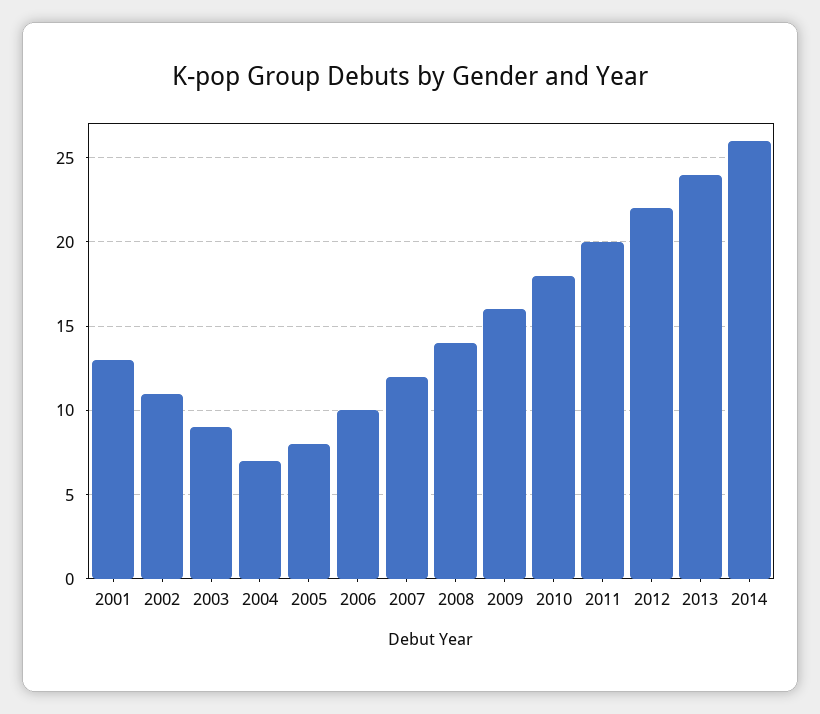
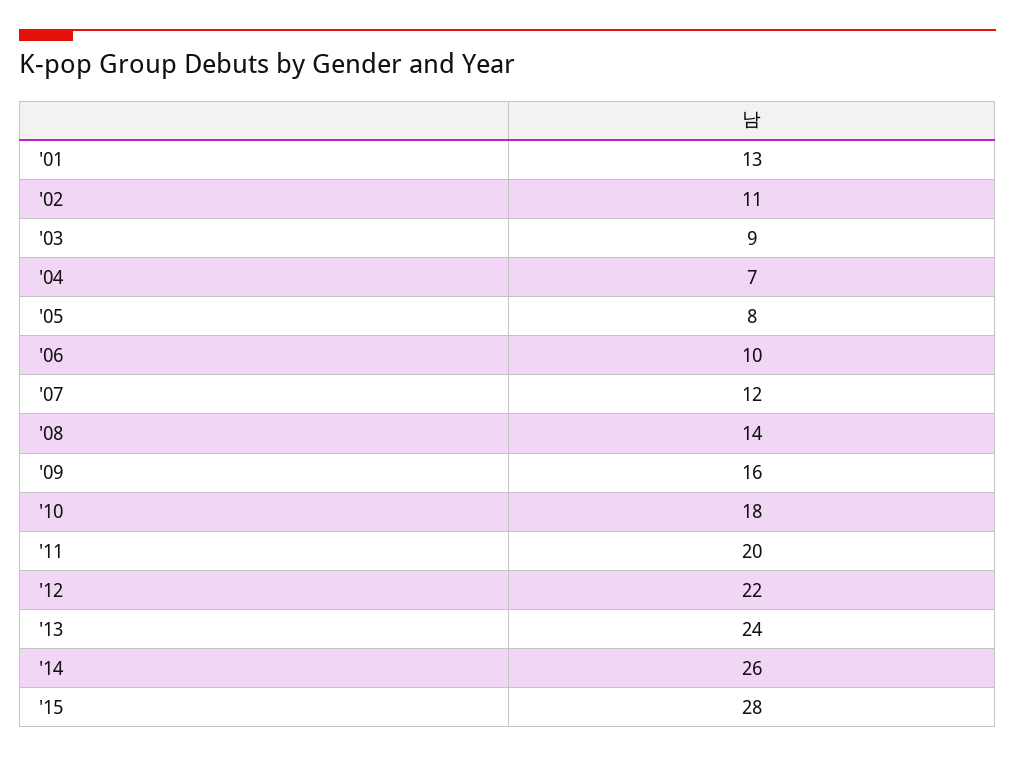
'15: none -> 28

